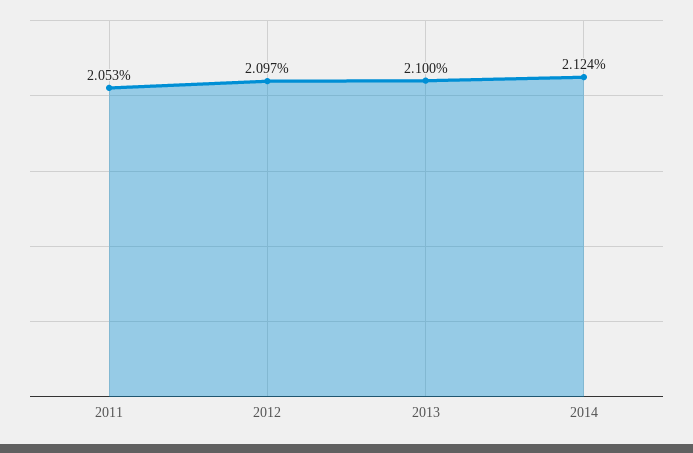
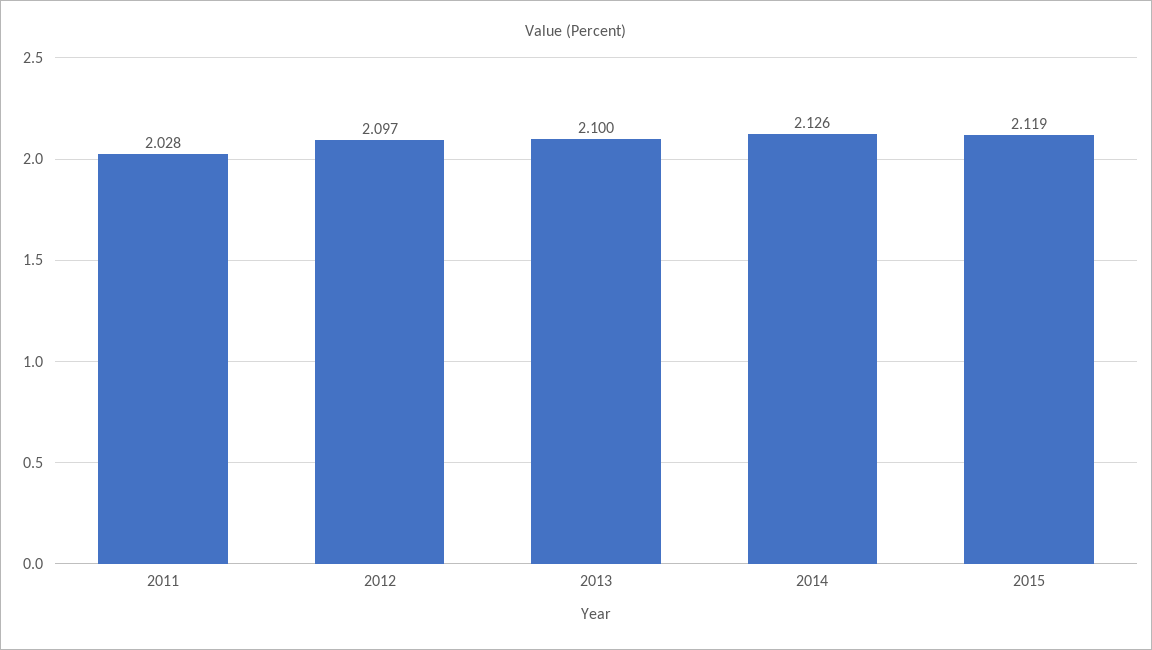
2011: 2.053 -> 2.028
2014: 2.124 -> 2.126
2015: none -> 2.119

